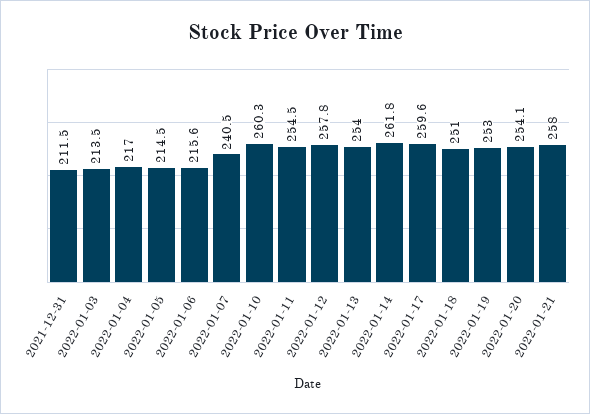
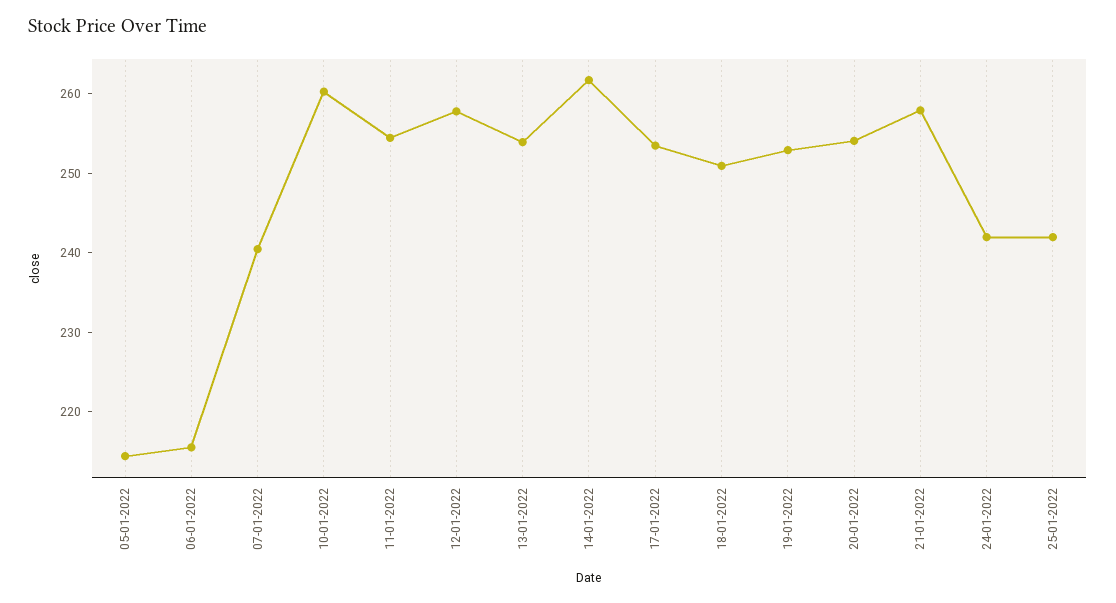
2021-12-31: 211.5 -> none
2022-01-03: 213.5 -> none
2022-01-04: 217 -> none
2022-01-17: 259.6 -> 254
24-01-2022: none -> 242
25-01-2022: none -> 242

